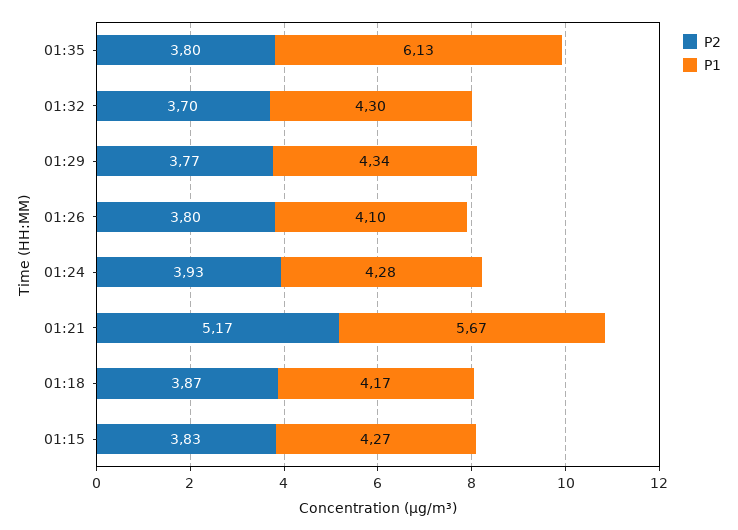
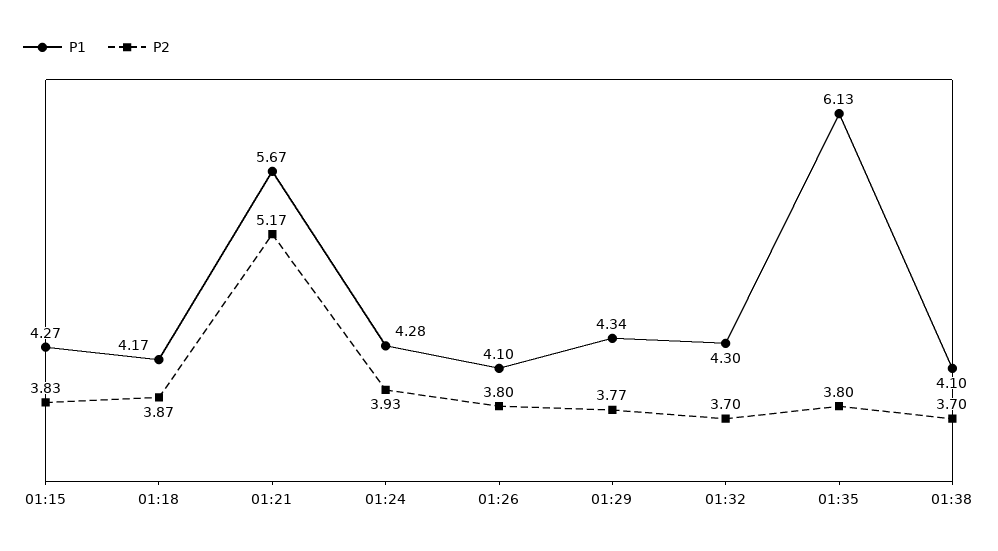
P1, 01:38: none -> 4.1
P2, 01:38: none -> 3.7

